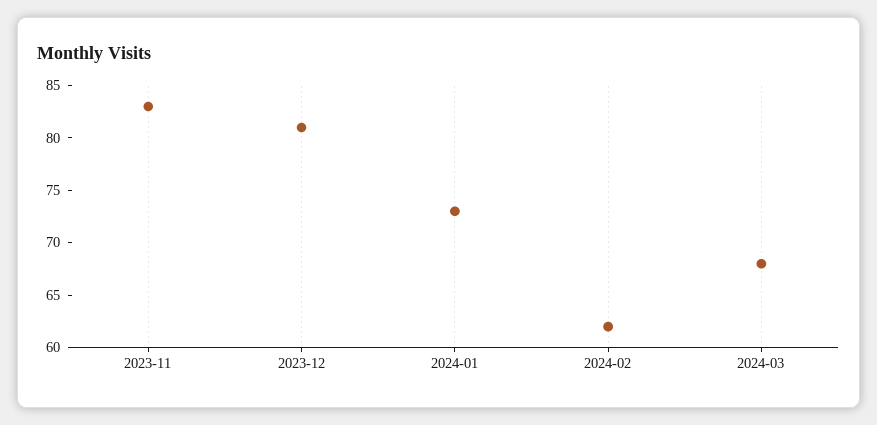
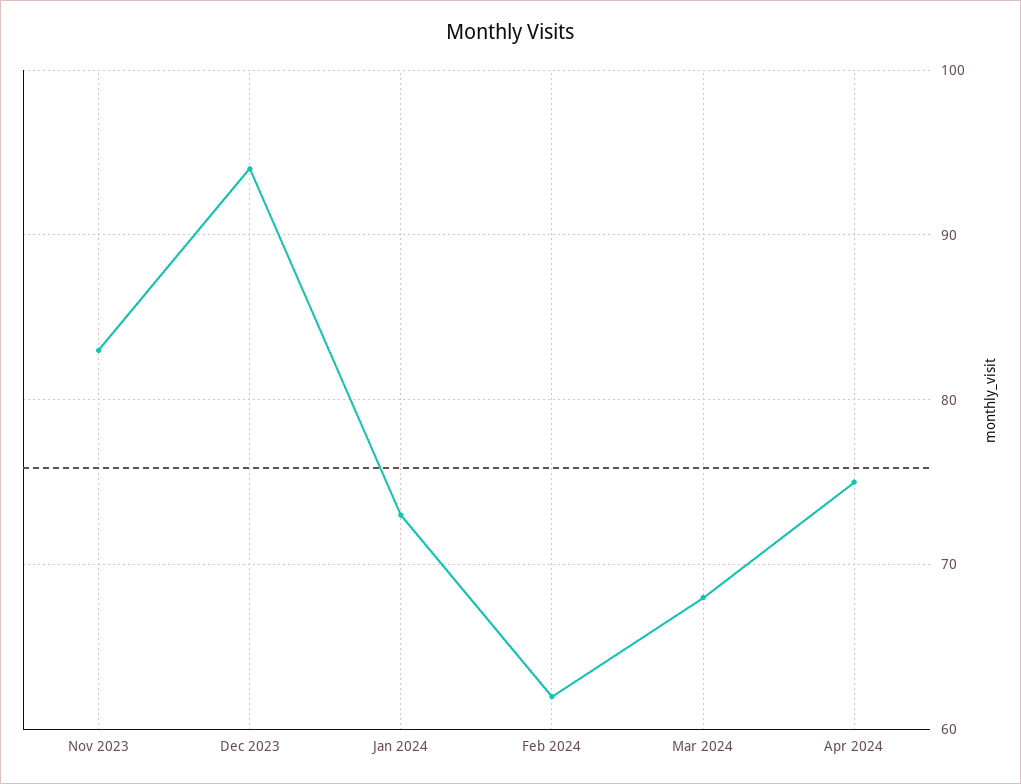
2023-12: 81 -> 94
Apr 2024: none -> 75

